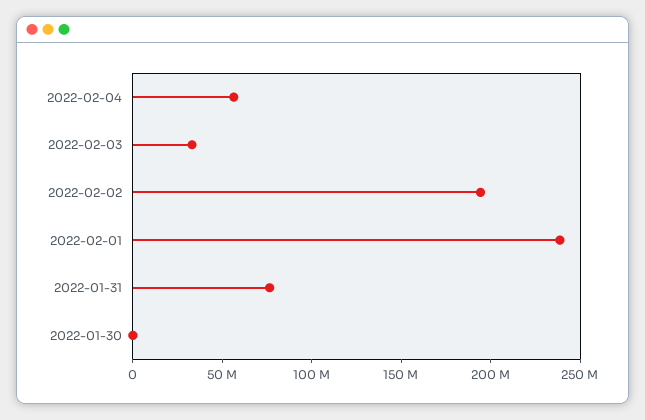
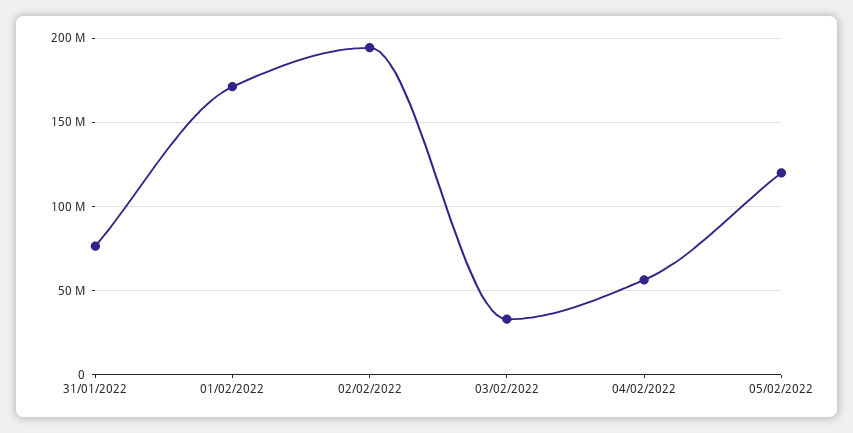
2022-02-01: 240000000 -> 170000000
2022-01-30: 0 -> none
05/02/2022: none -> 120000000

